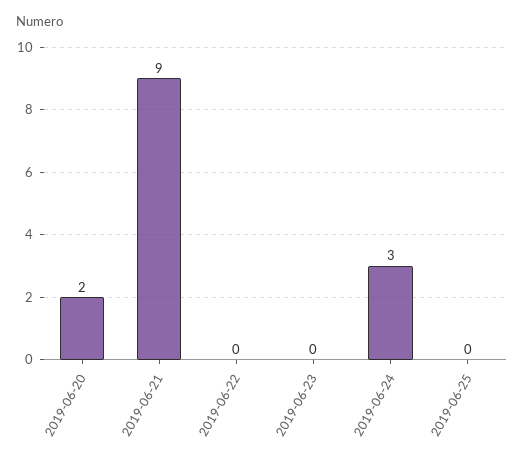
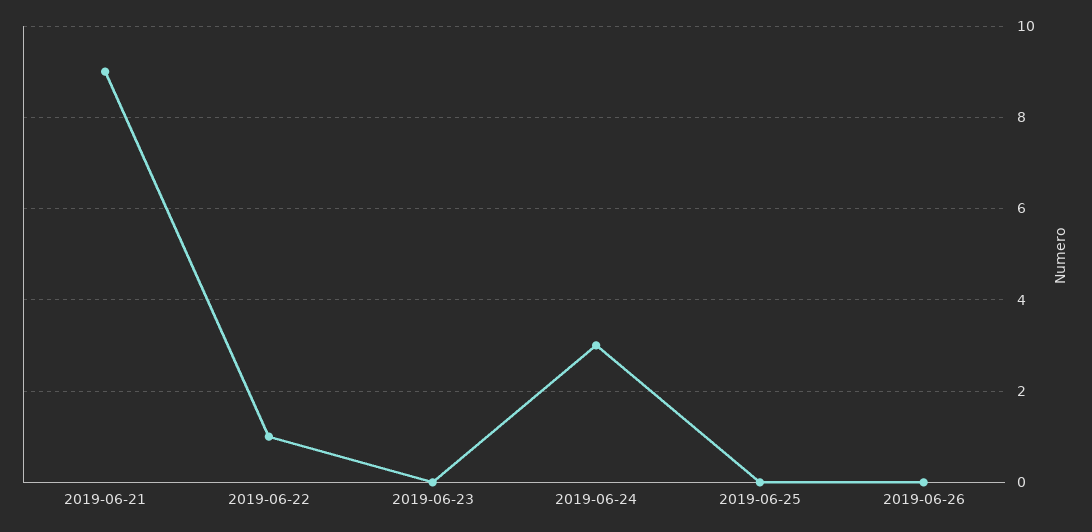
2019-06-20: 2 -> none
2019-06-22: 0 -> 1
2019-06-26: none -> 0

